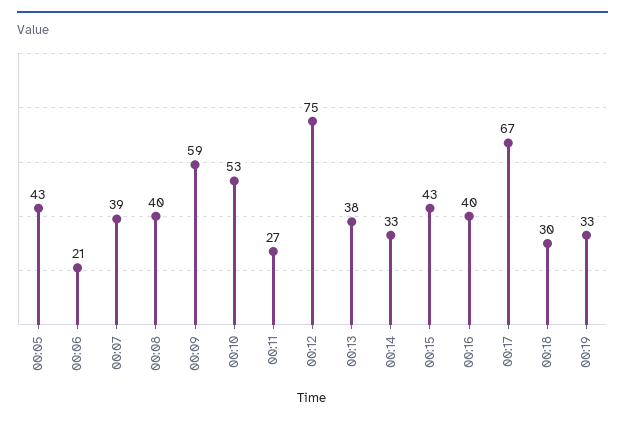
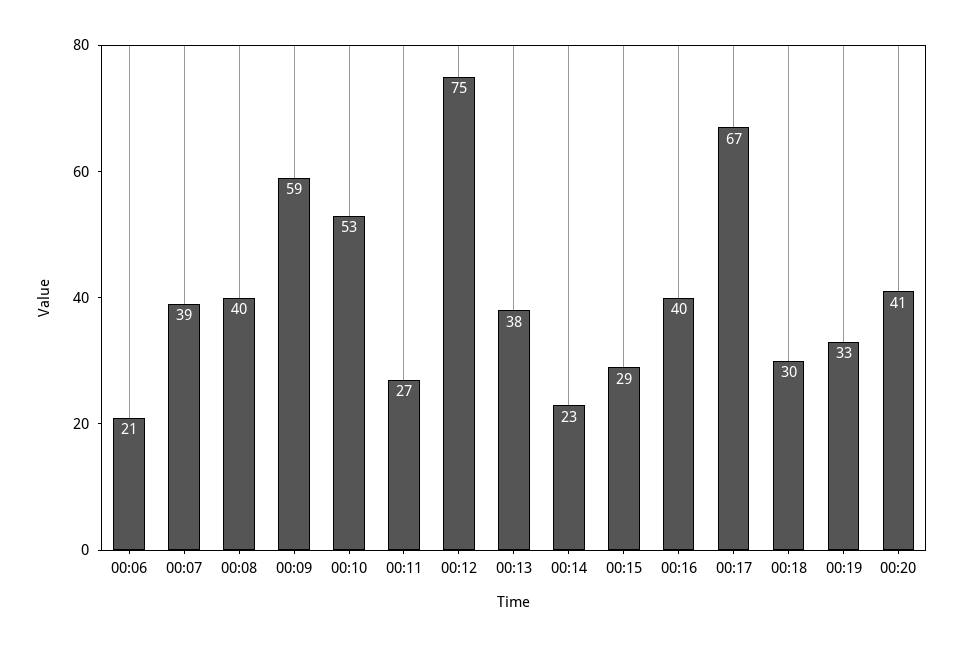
00:05: 43 -> none
00:14: 33 -> 23
00:15: 43 -> 29
00:20: none -> 41

